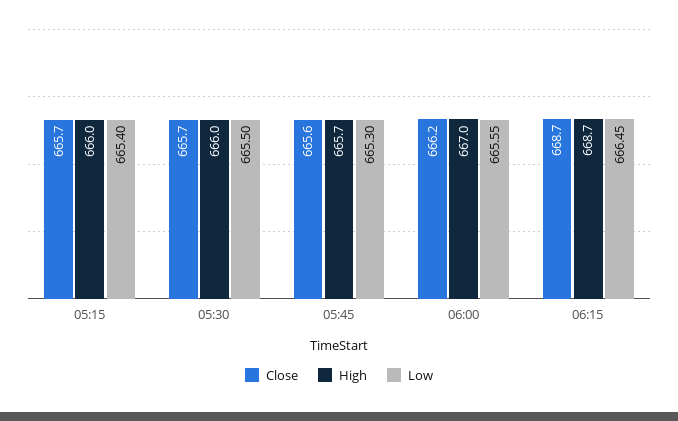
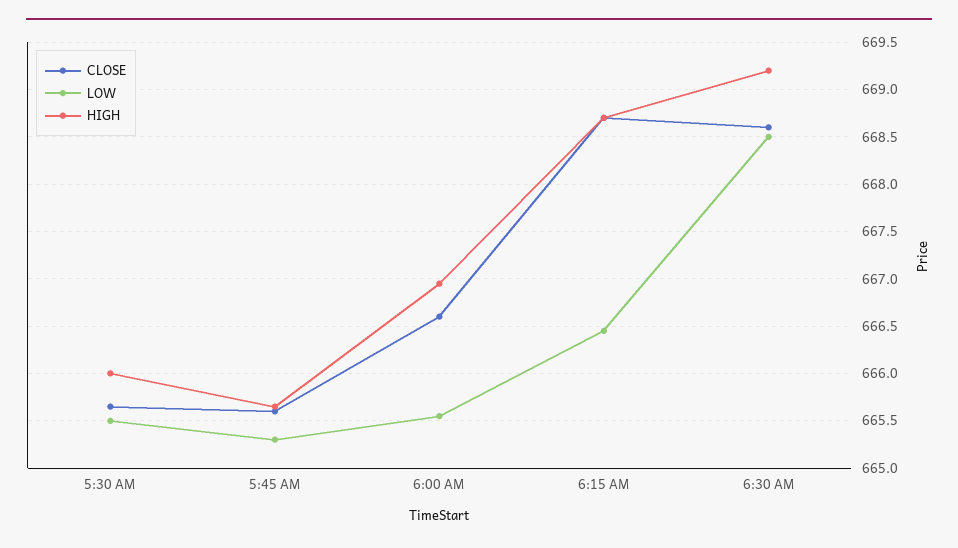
Close, 05:15: 665.7 -> none
High, 05:15: 666 -> none
Low, 05:15: 665.4 -> none
Close, 06:00: 666.2 -> 666.6
Close, 6:30 AM: none -> 668.6
Low, 6:30 AM: none -> 668.5
High, 6:30 AM: none -> 669.2

